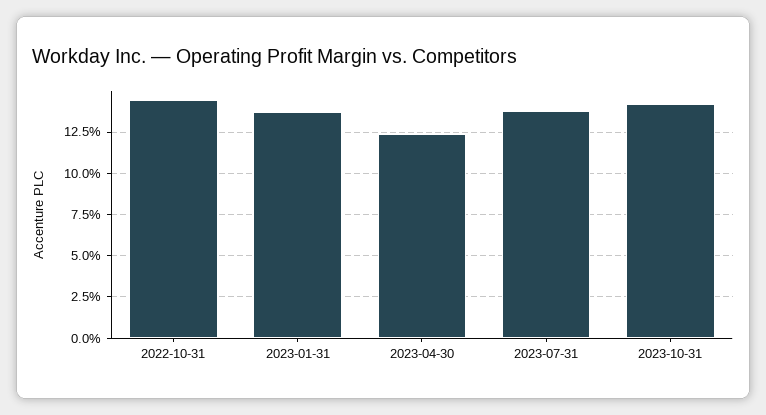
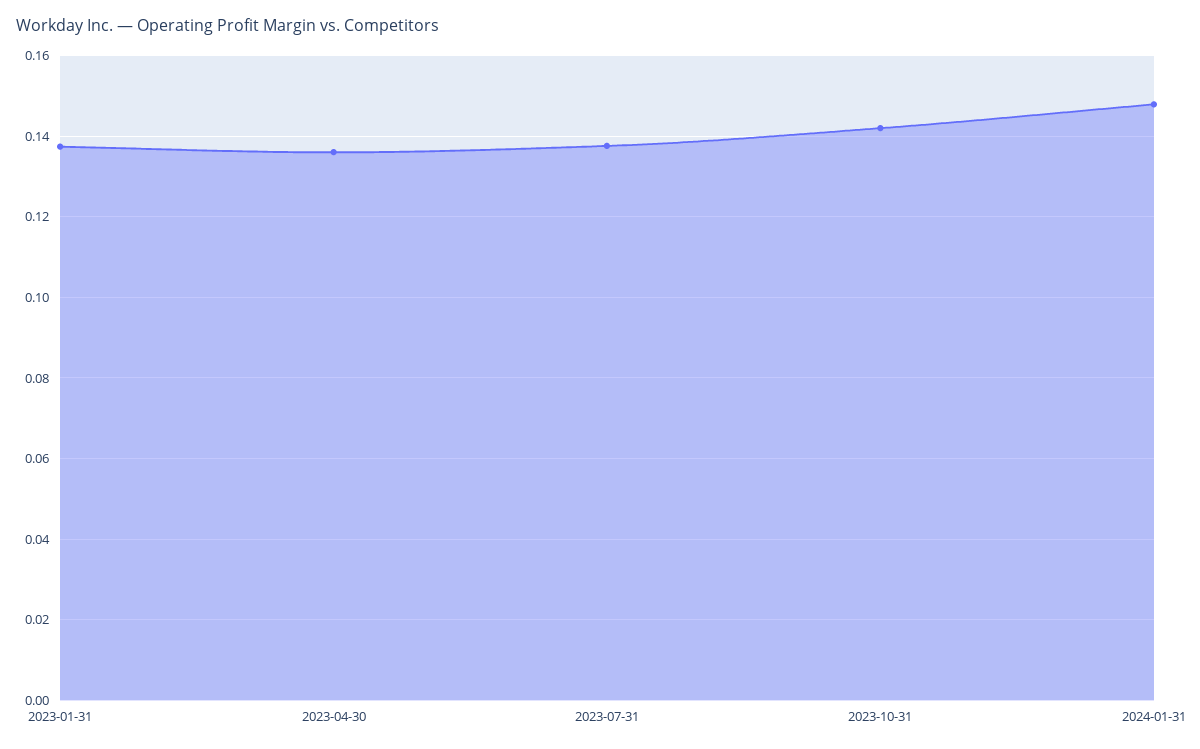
2022-10-31: 0.145 -> none
2023-04-30: 0.125 -> 0.136
2024-01-31: none -> 0.148

